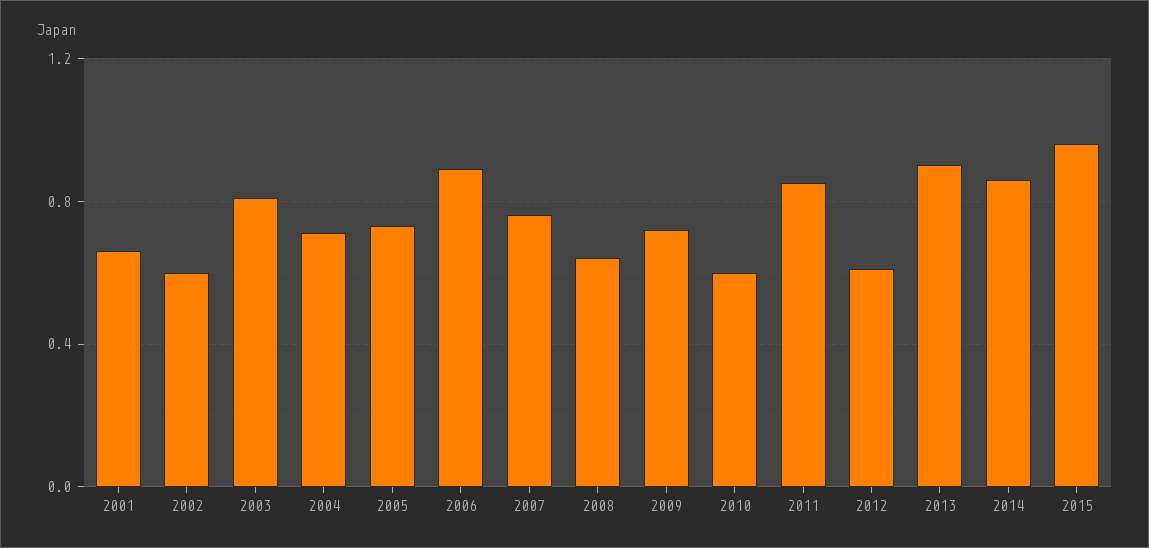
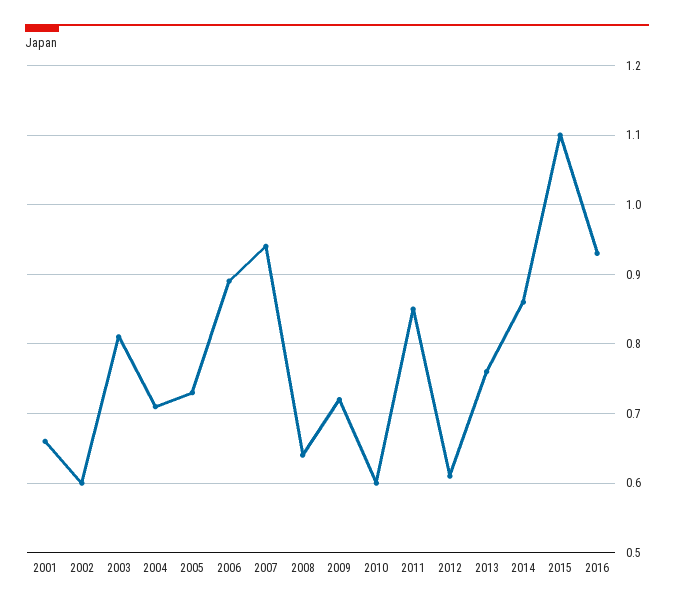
2007: 0.75 -> 0.94
2013: 0.9 -> 0.76
2015: 0.95 -> 1.1
2016: none -> 0.93

